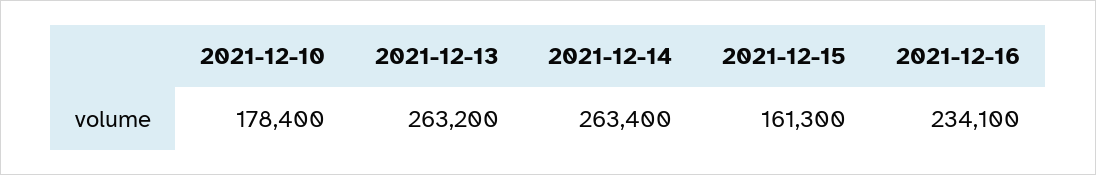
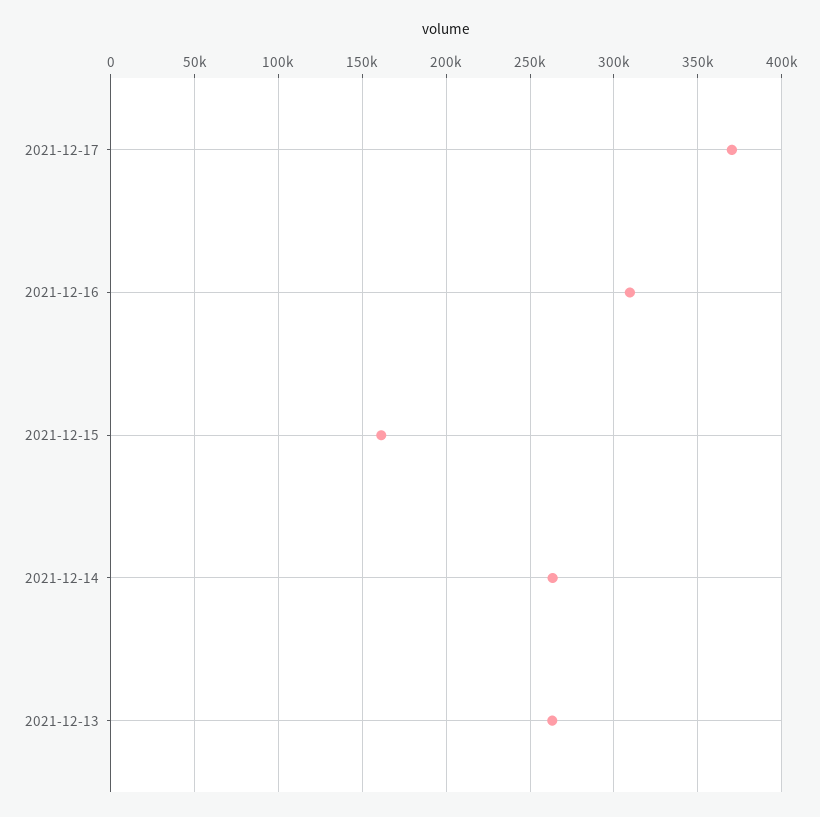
2021-12-10: 178400 -> none
2021-12-16: 234100 -> 310000
2021-12-17: none -> 370000

